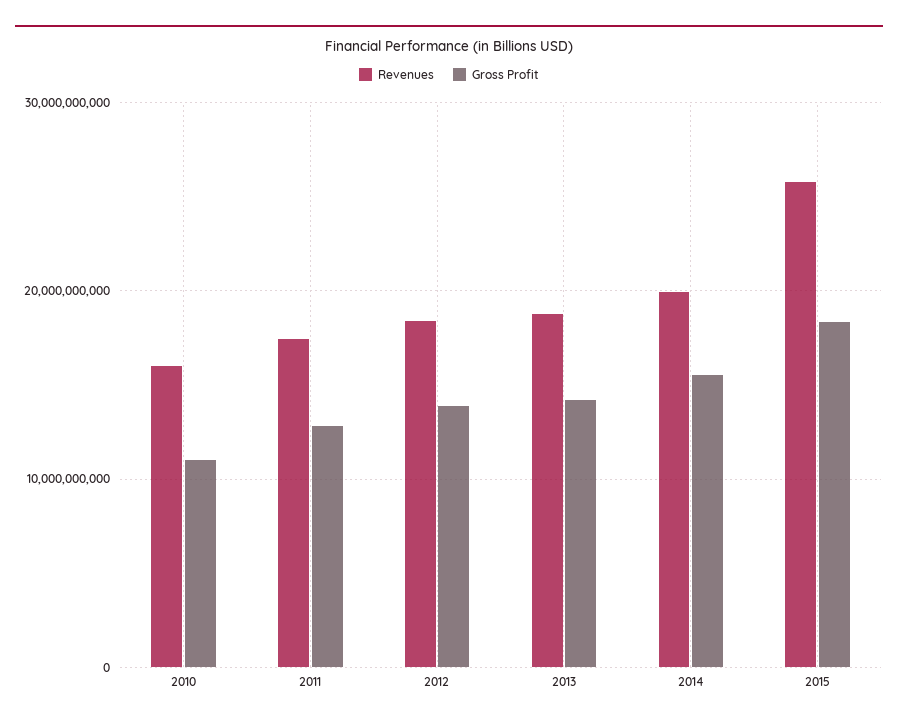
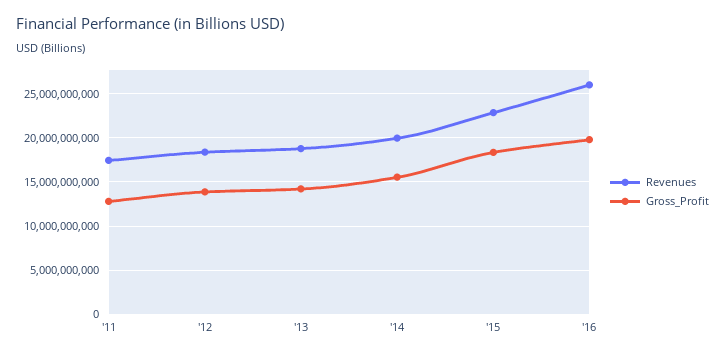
Revenues, 2010: 16000000000 -> none
Gross Profit, 2010: 11000000000 -> none
Revenues, 2015: 26000000000 -> 23000000000
Revenues, '16: none -> 26000000000
Gross Profit, '16: none -> 20000000000

